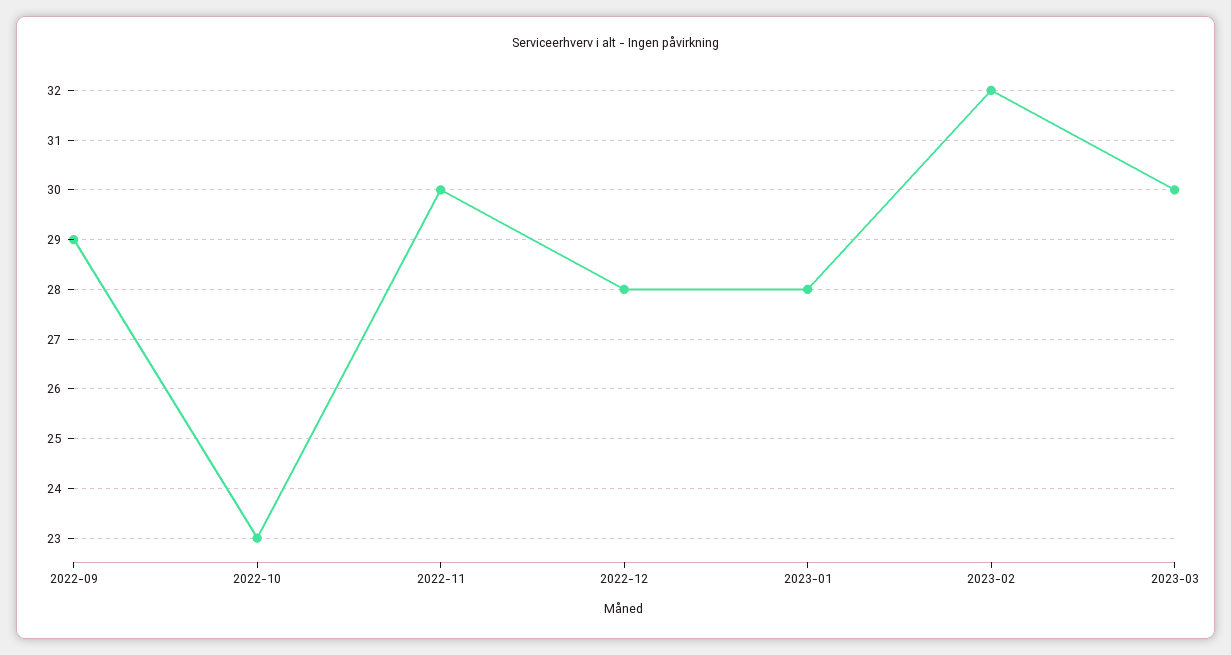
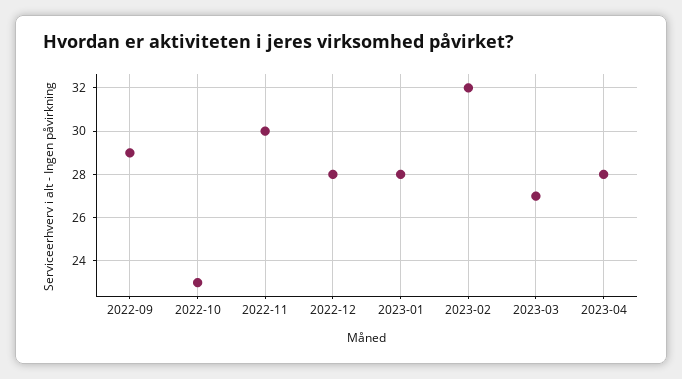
2023-03: 30 -> 27
2023-04: none -> 28

